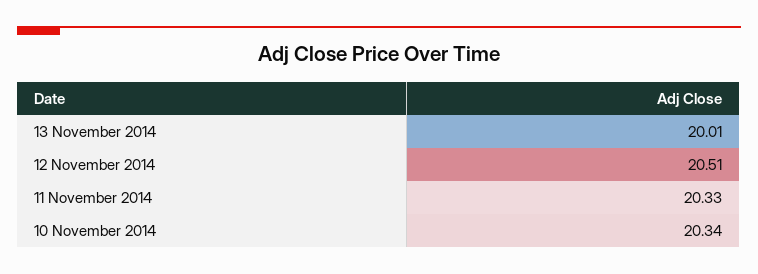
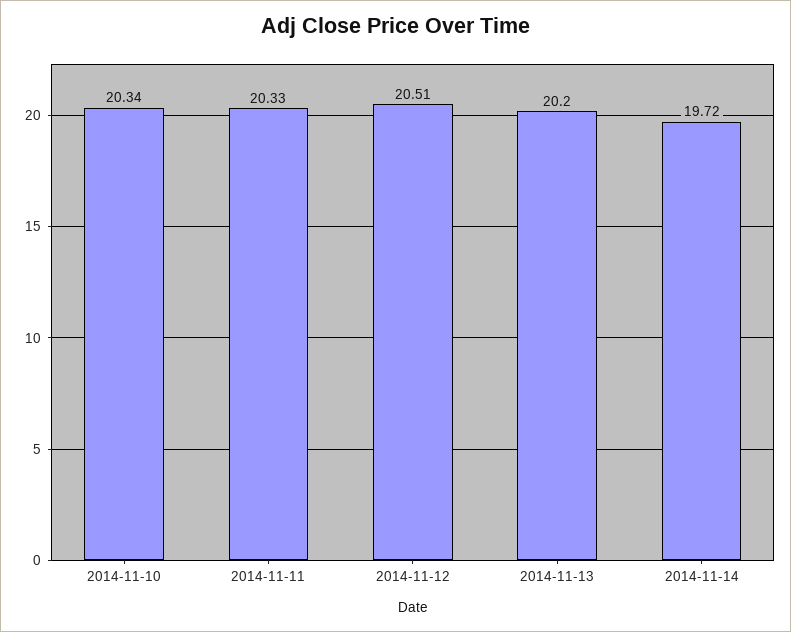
13 November 2014: 20.01 -> 20.2
2014-11-14: none -> 19.72

